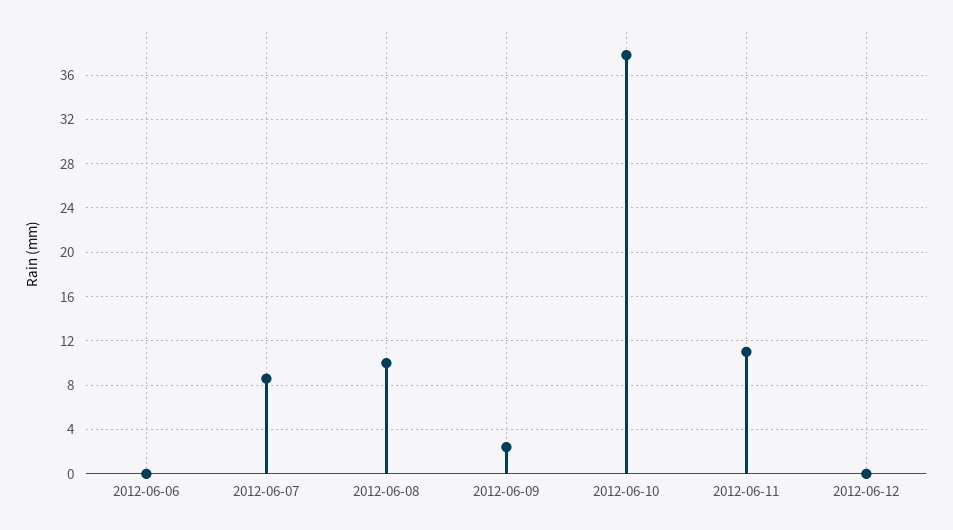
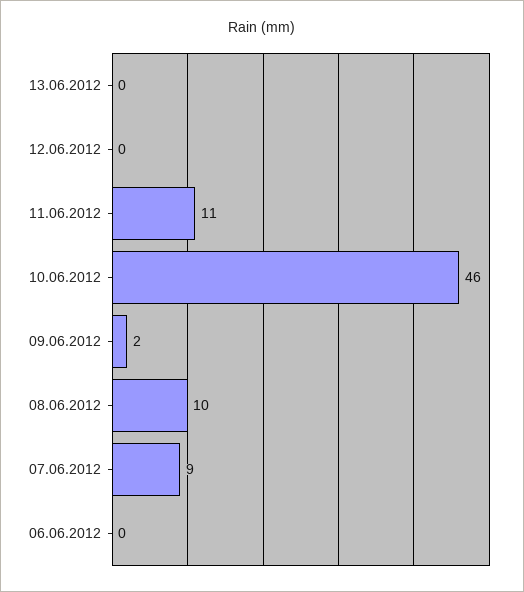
2012-06-10: 38 -> 46
13.06.2012: none -> 0

